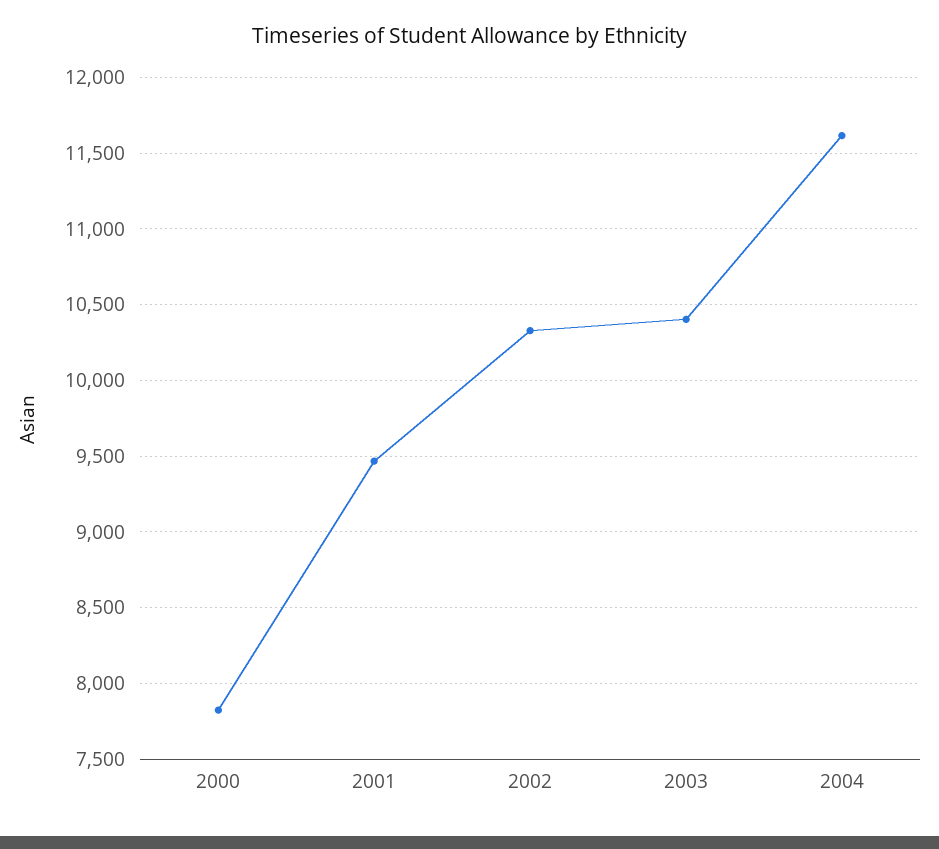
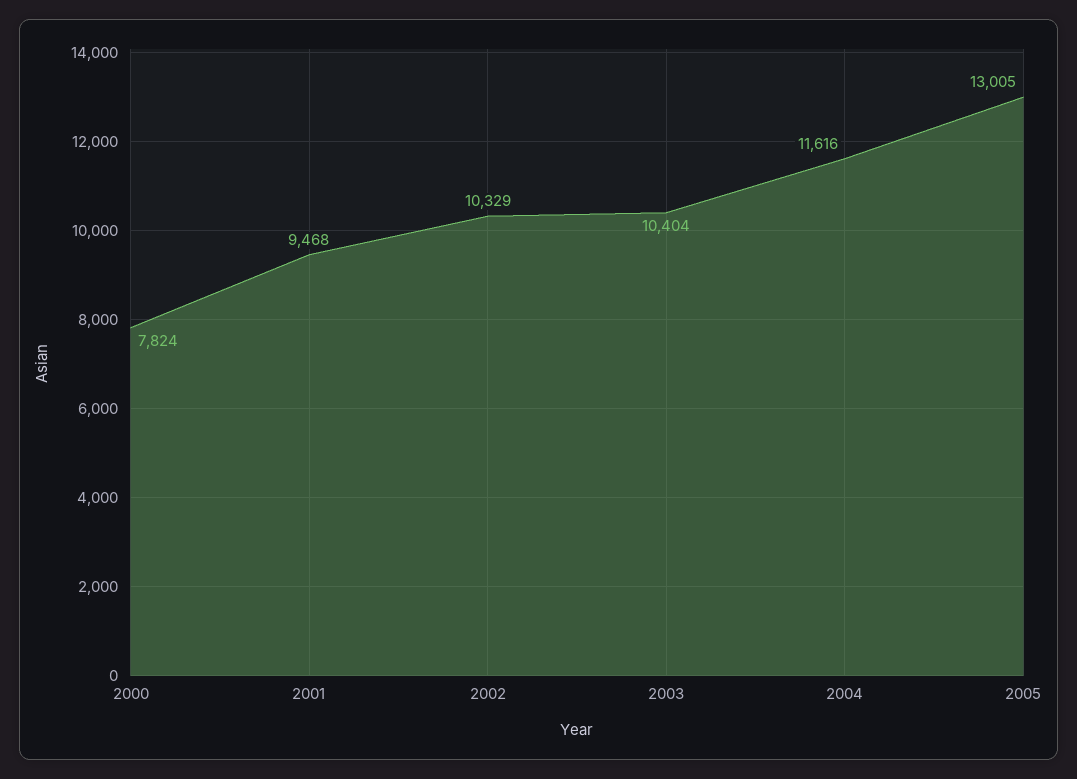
2005: none -> 13005

